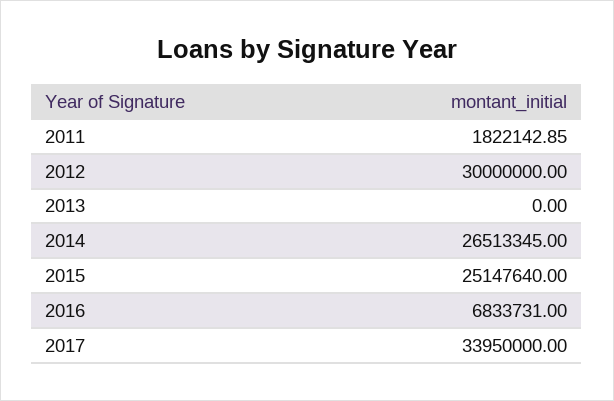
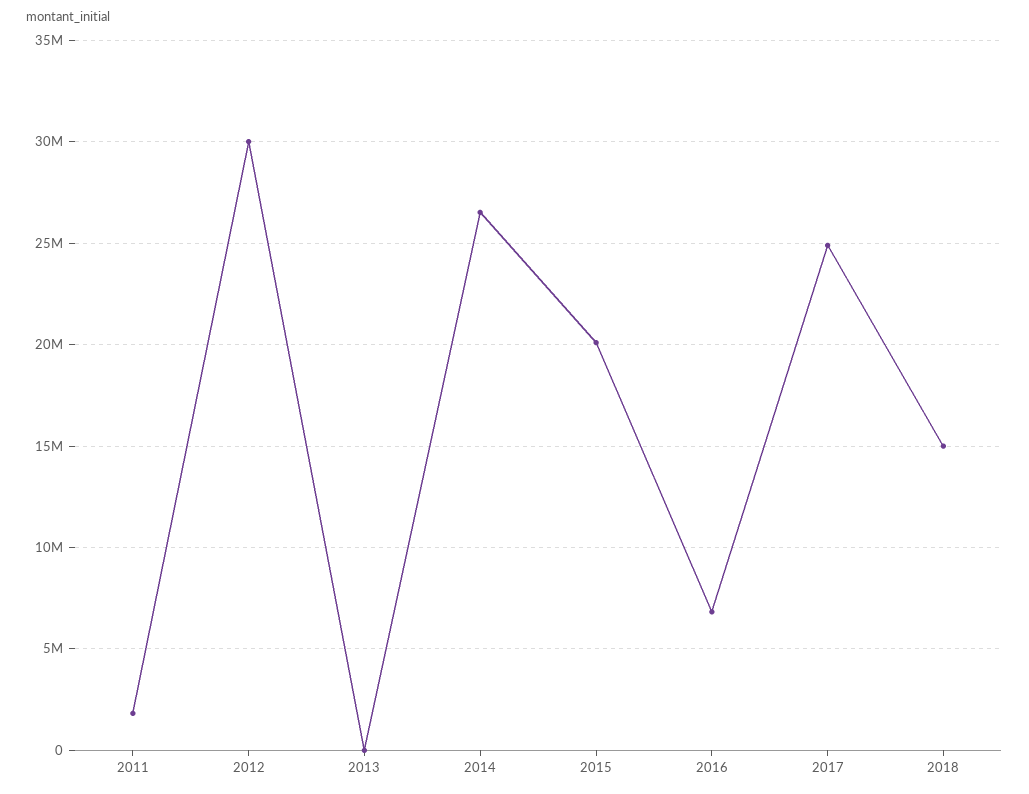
2015: 25147640 -> 20000000
2017: 33950000 -> 25000000
2018: none -> 15000000

